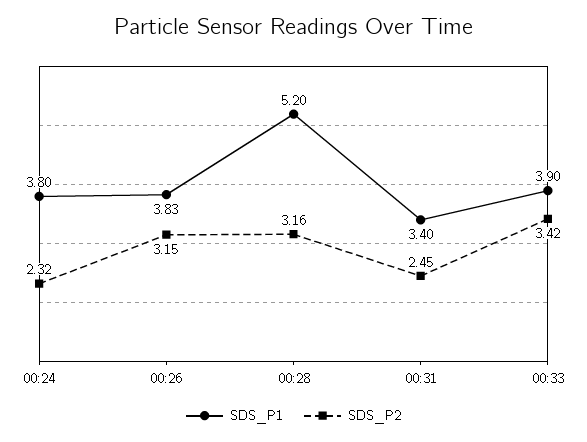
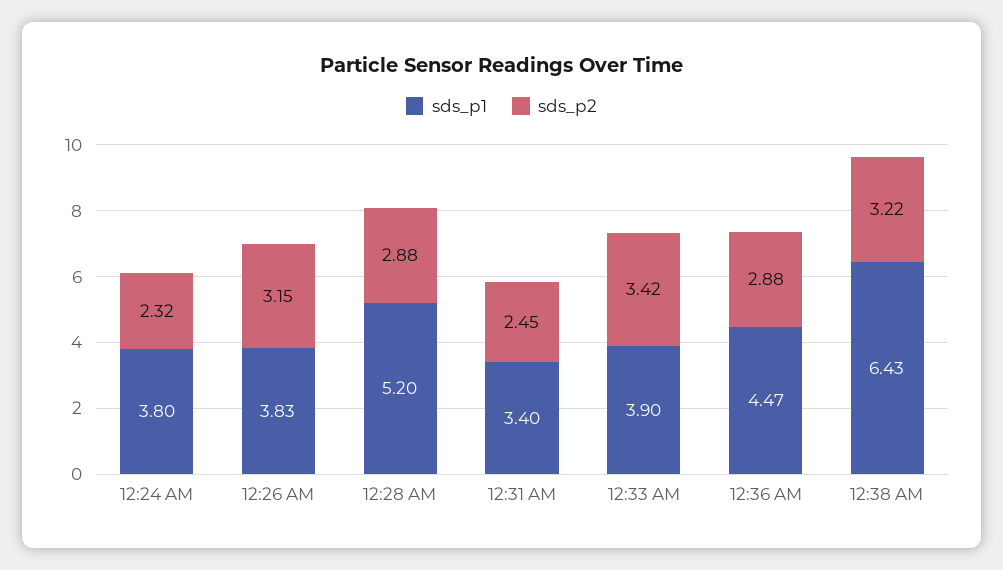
SDS_P2, 00:28: 3.16 -> 2.88
SDS_P1, 12:36 AM: none -> 4.47
SDS_P2, 12:36 AM: none -> 2.88
SDS_P1, 12:38 AM: none -> 6.43
SDS_P2, 12:38 AM: none -> 3.22

